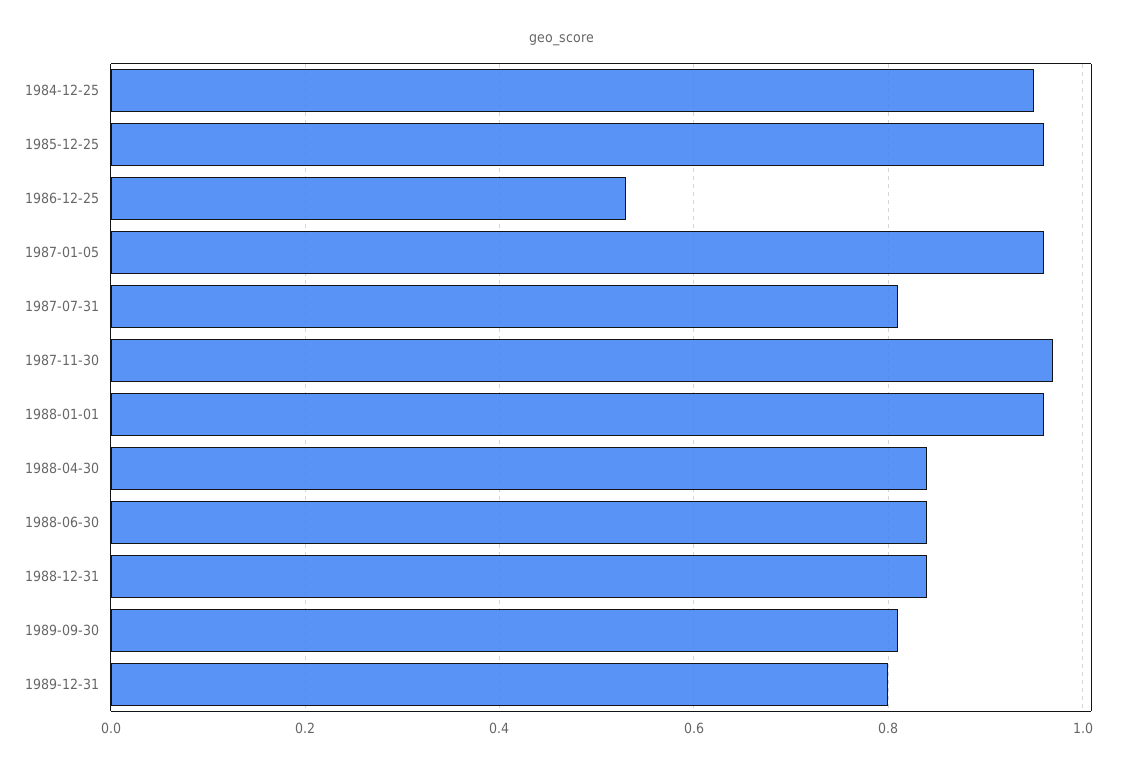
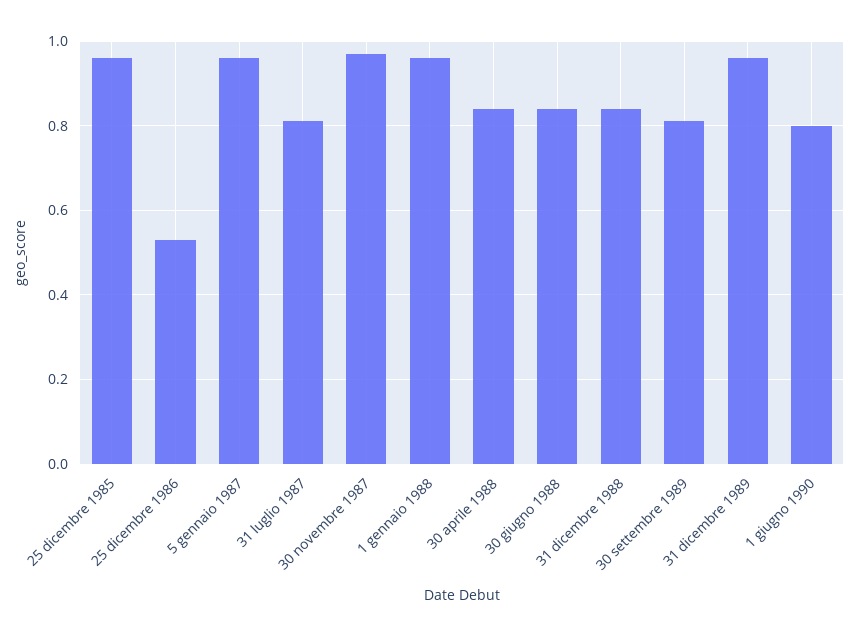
1984-12-25: 0.95 -> none
1989-12-31: 0.8 -> 0.95
1 giugno 1990: none -> 0.8

